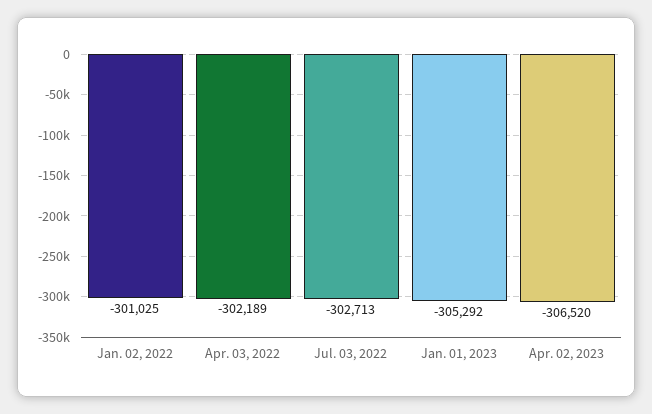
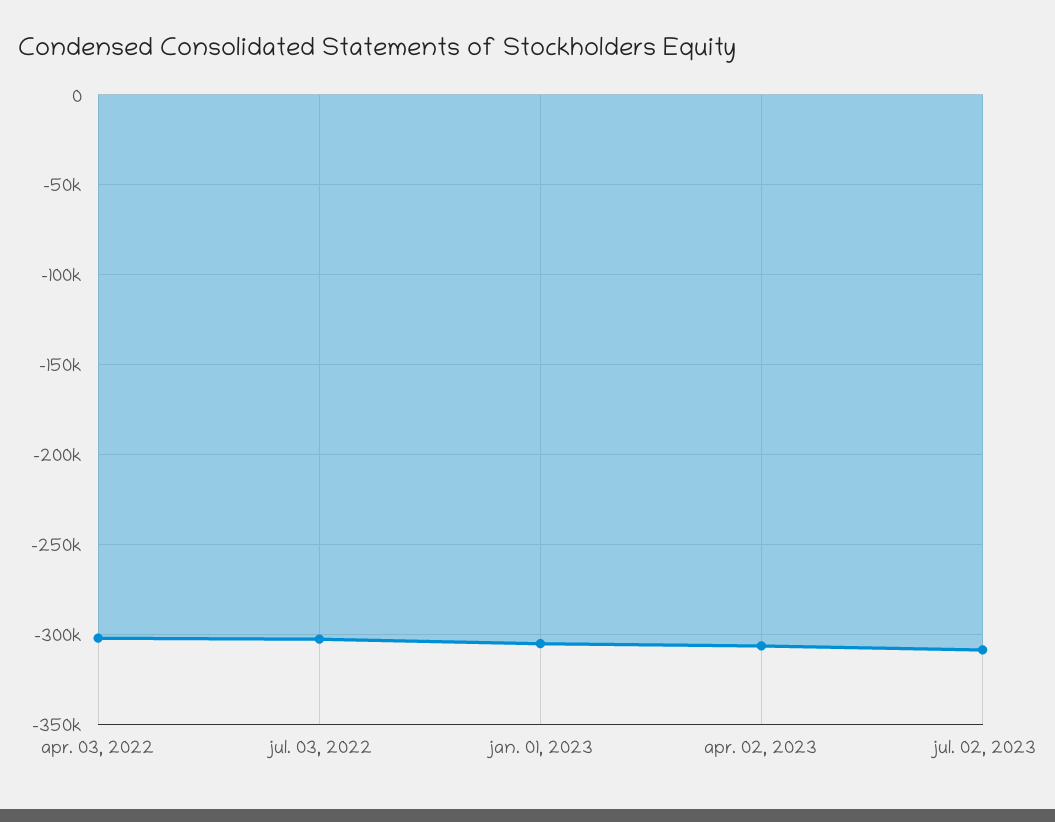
Jan. 02, 2022: -301025 -> none
jul. 02, 2023: none -> -310000

